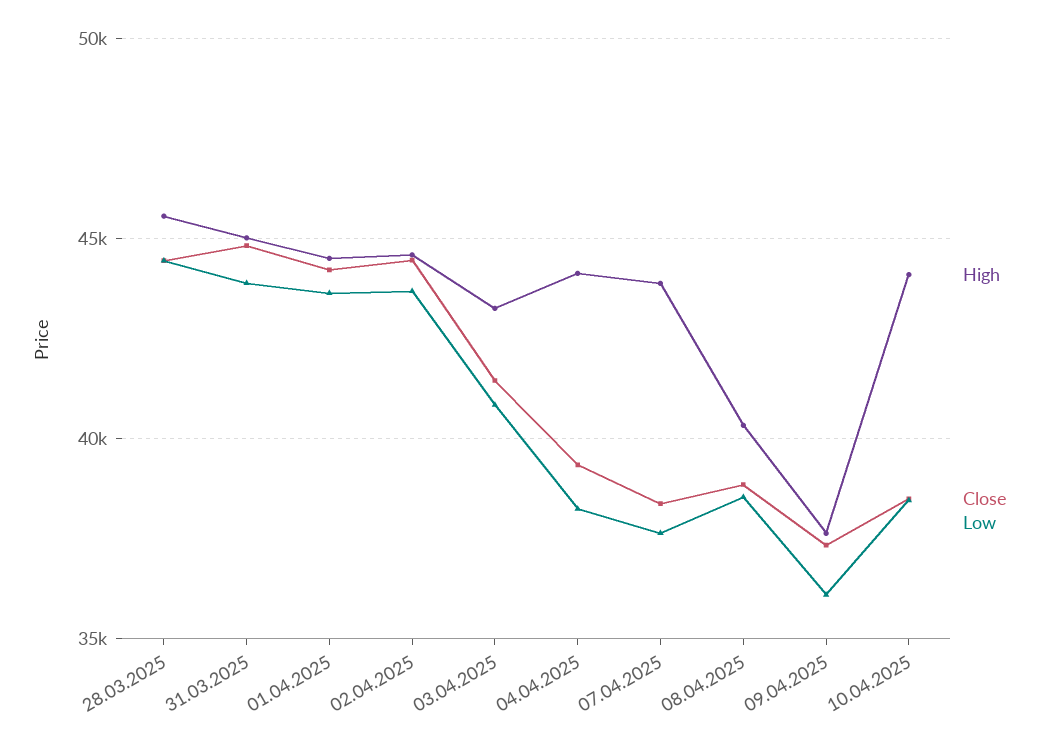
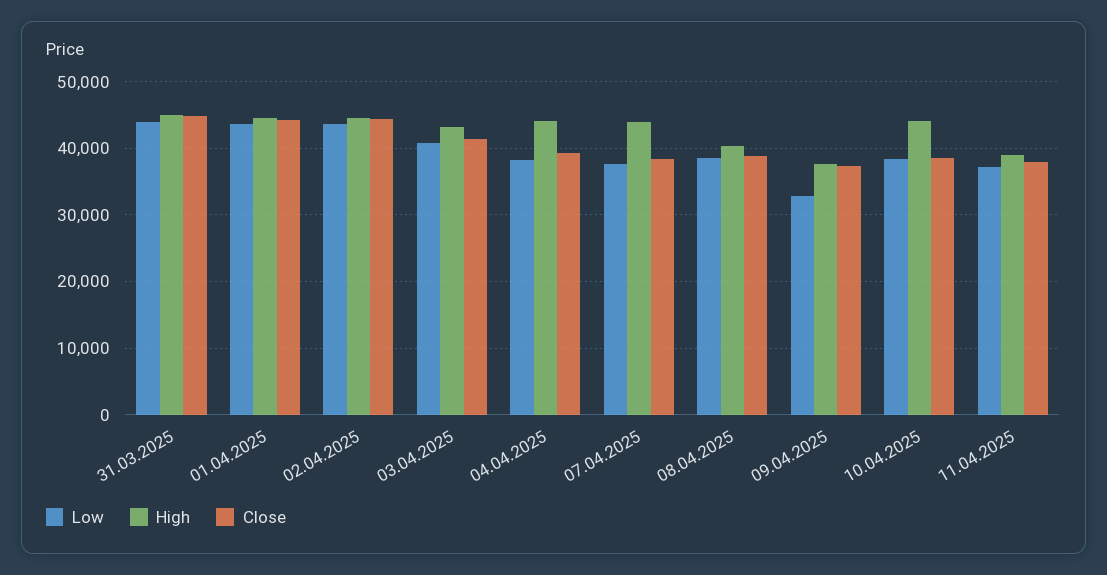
High, 28.03.2025: 45500 -> none
Close, 28.03.2025: 44500 -> none
Low, 28.03.2025: 44500 -> none
Low, 09.04.2025: 36000 -> 33000
Low, 11.04.2025: none -> 37000
High, 11.04.2025: none -> 39000
Close, 11.04.2025: none -> 38000

